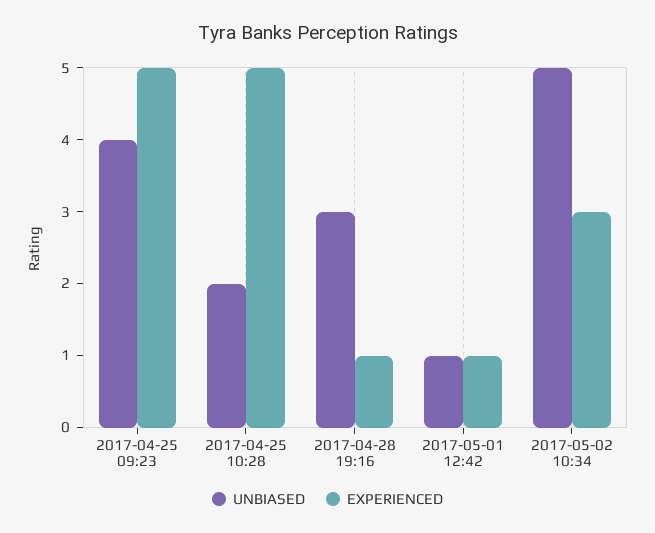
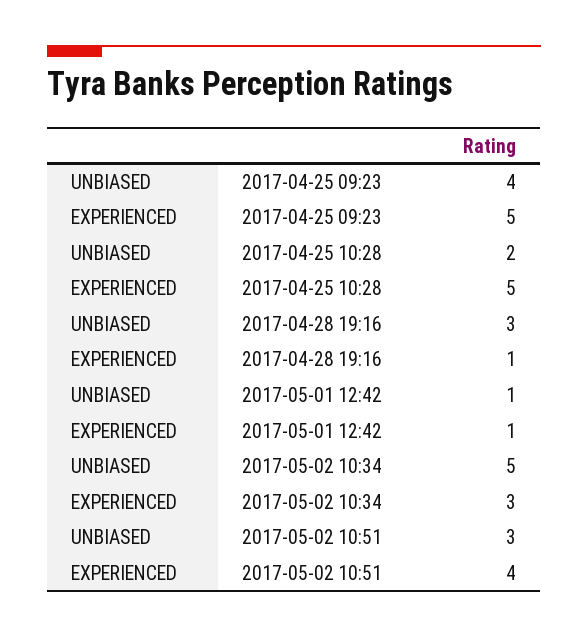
UNBIASED, 2017-05-02 10:51: none -> 3
EXPERIENCED, 2017-05-02 10:51: none -> 4

